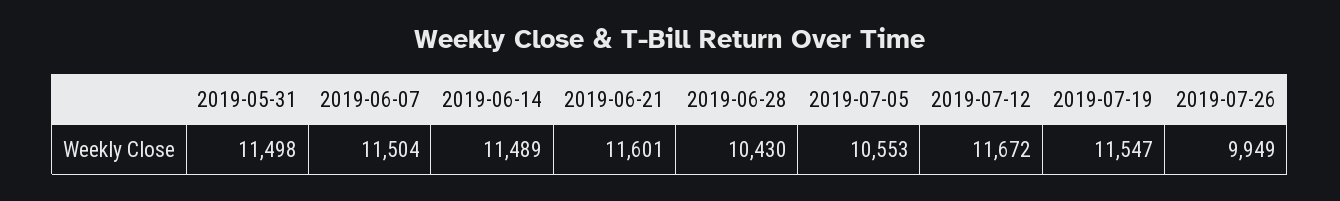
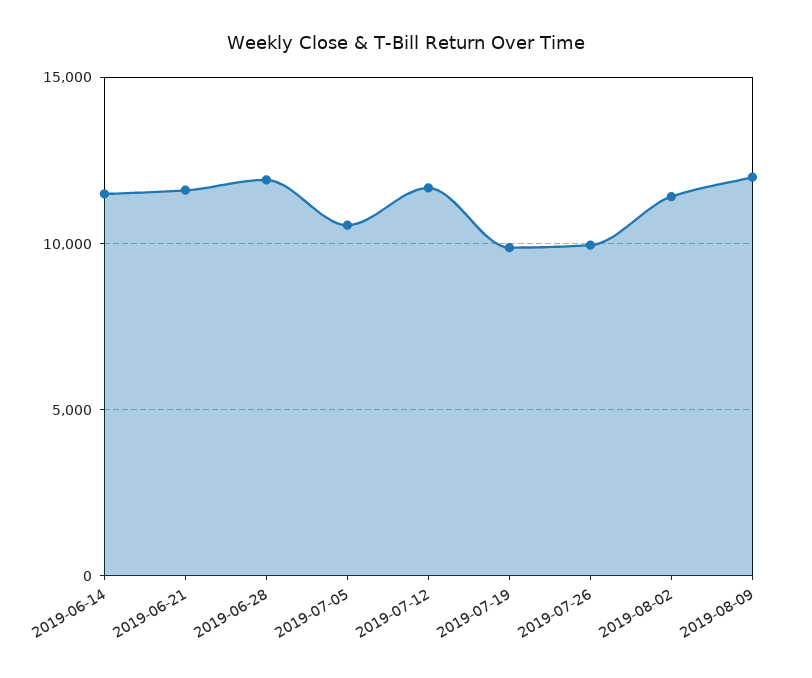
2019-05-31: 11498 -> none
2019-06-07: 11504 -> none
2019-06-28: 10430 -> 12000
2019-07-19: 11547 -> 10000
2019-08-02: none -> 11500
2019-08-09: none -> 12000

